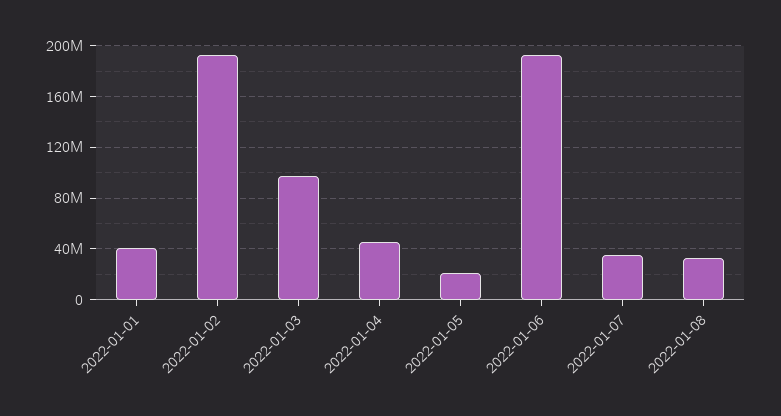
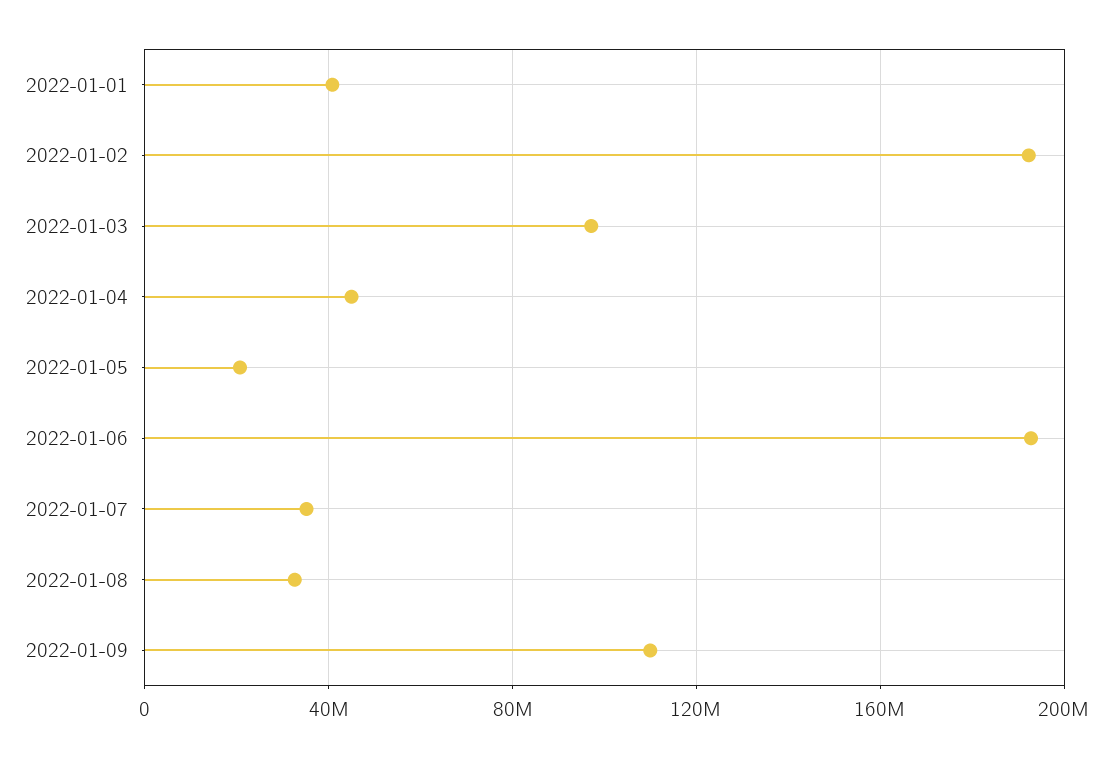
2022-01-09: none -> 110000000

